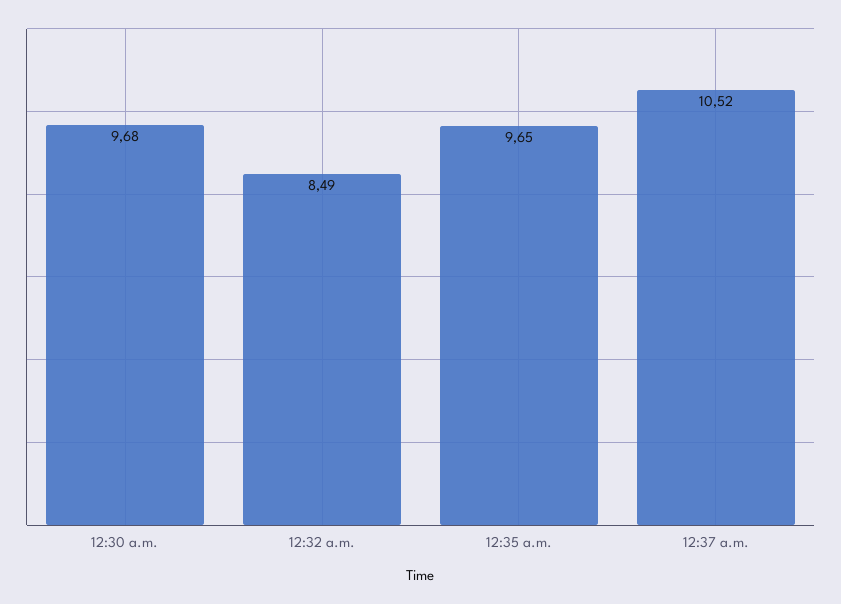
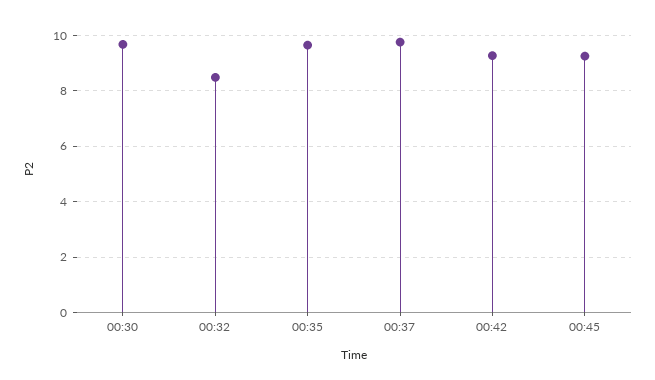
12:37 a.m.: 10.52 -> 9.75
00:42: none -> 9.25
00:45: none -> 9.25

